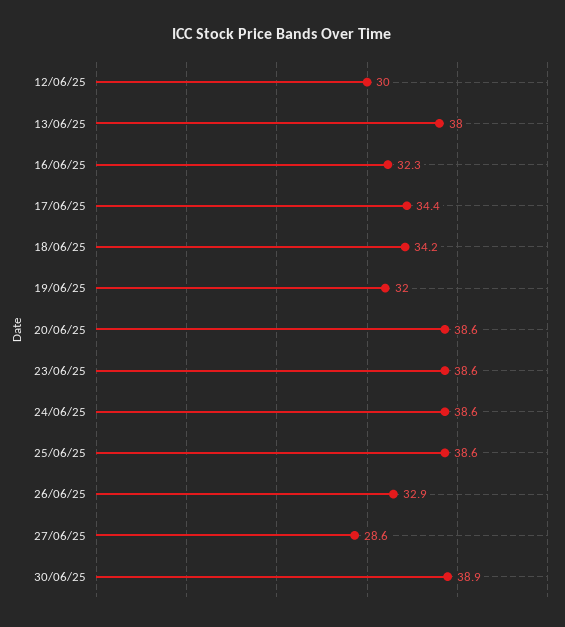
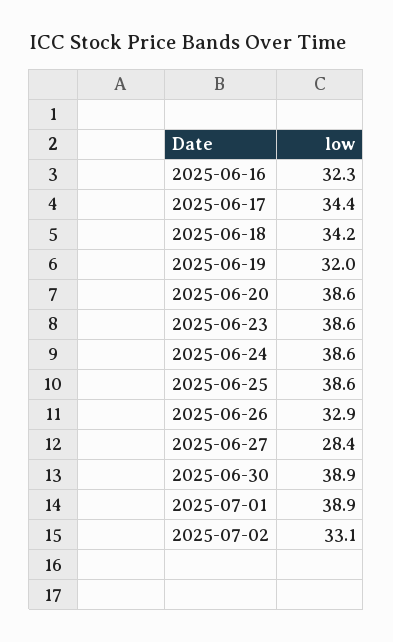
12/06/25: 30 -> none
13/06/25: 38 -> none
27/06/25: 28.6 -> 28.4
2025-07-01: none -> 38.9
2025-07-02: none -> 33.1

